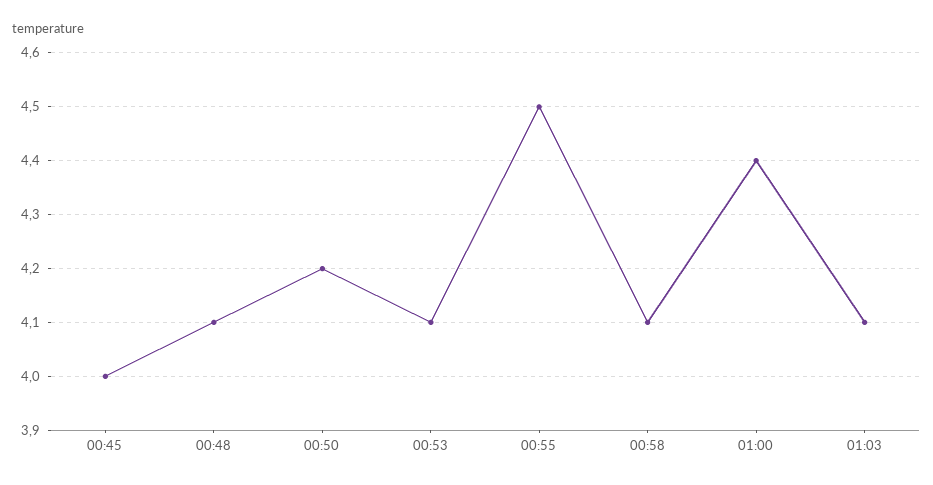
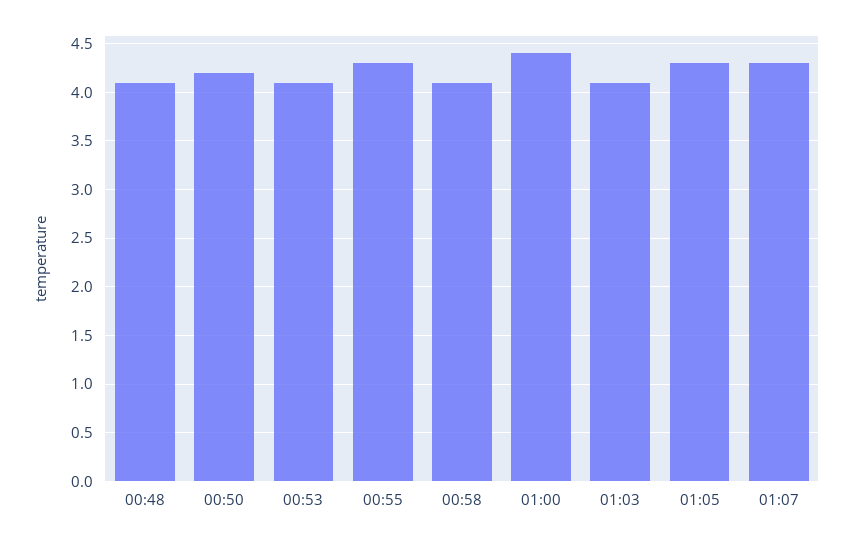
00:45: 4 -> none
00:55: 4.5 -> 4.3
01:05: none -> 4.3
01:07: none -> 4.3

